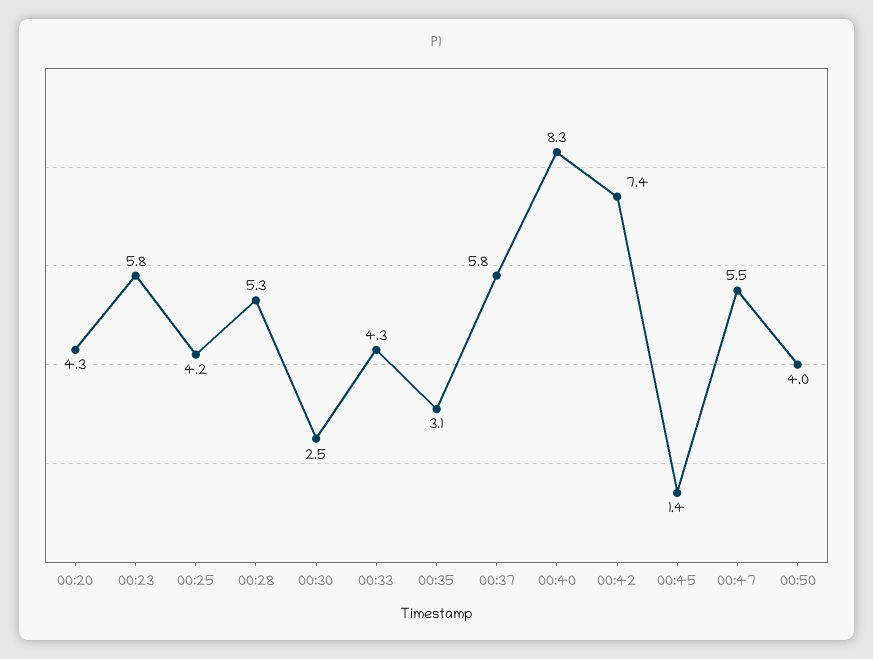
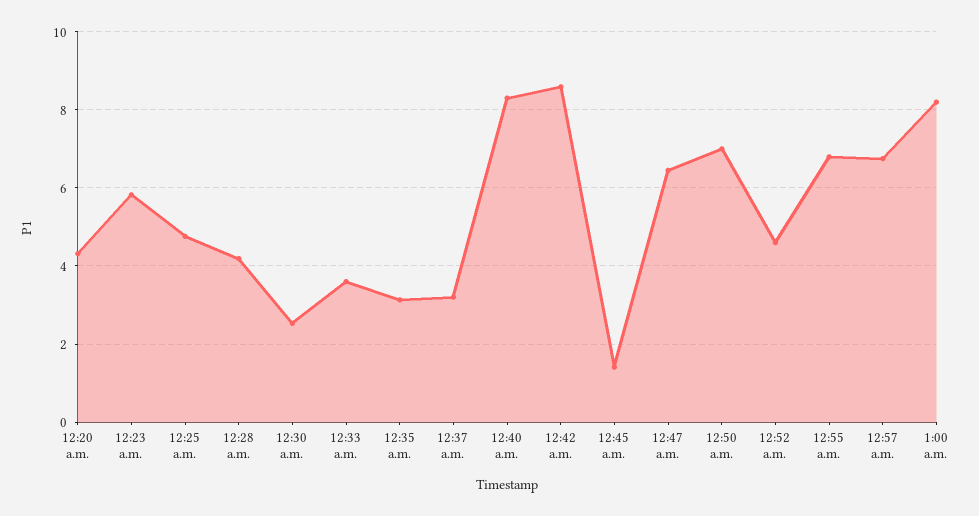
00:25: 4.2 -> 4.8
00:28: 5.3 -> 4.2
00:33: 4.3 -> 3.6
00:37: 5.8 -> 3.2
00:42: 7.4 -> 8.6
00:47: 5.5 -> 6.4
00:50: 4 -> 7
12:52 a.m.: none -> 4.6
12:55 a.m.: none -> 6.8
12:57 a.m.: none -> 6.8
1:00 a.m.: none -> 8.2

